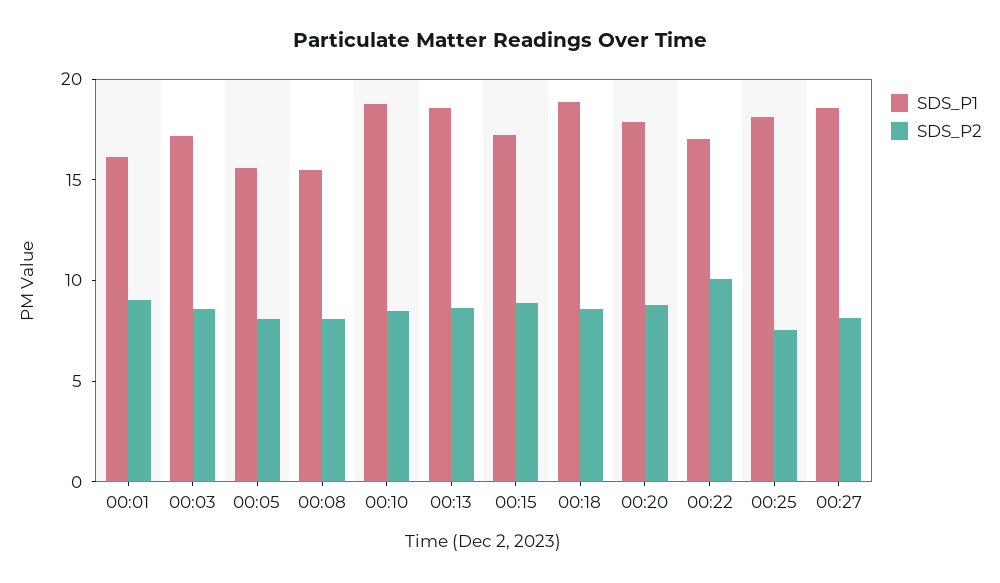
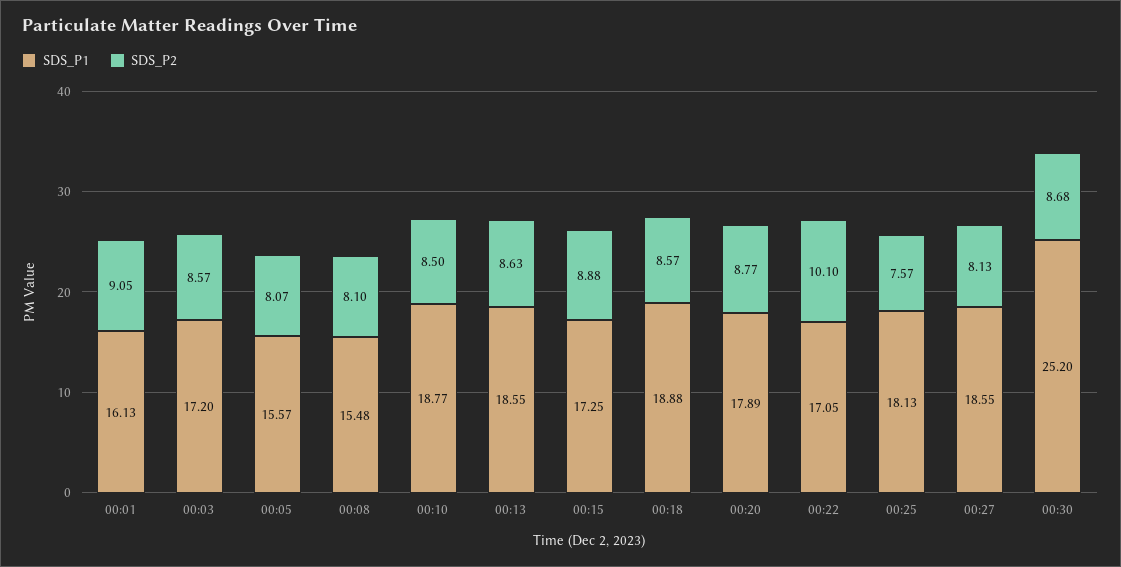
SDS_P1, 00:30: none -> 25.2
SDS_P2, 00:30: none -> 8.68

